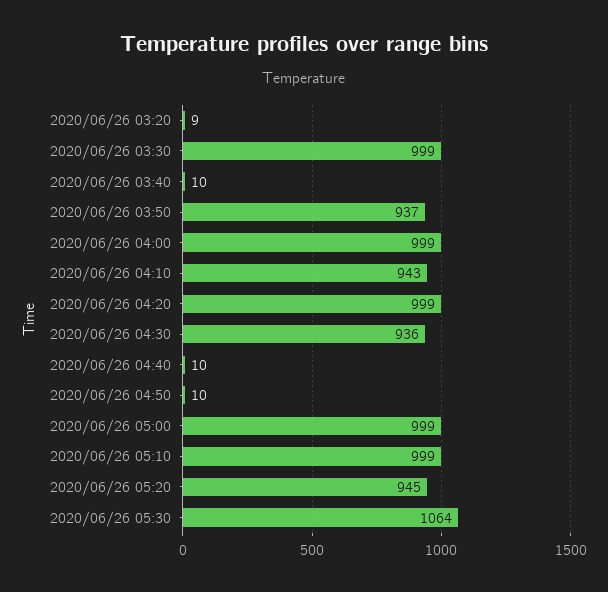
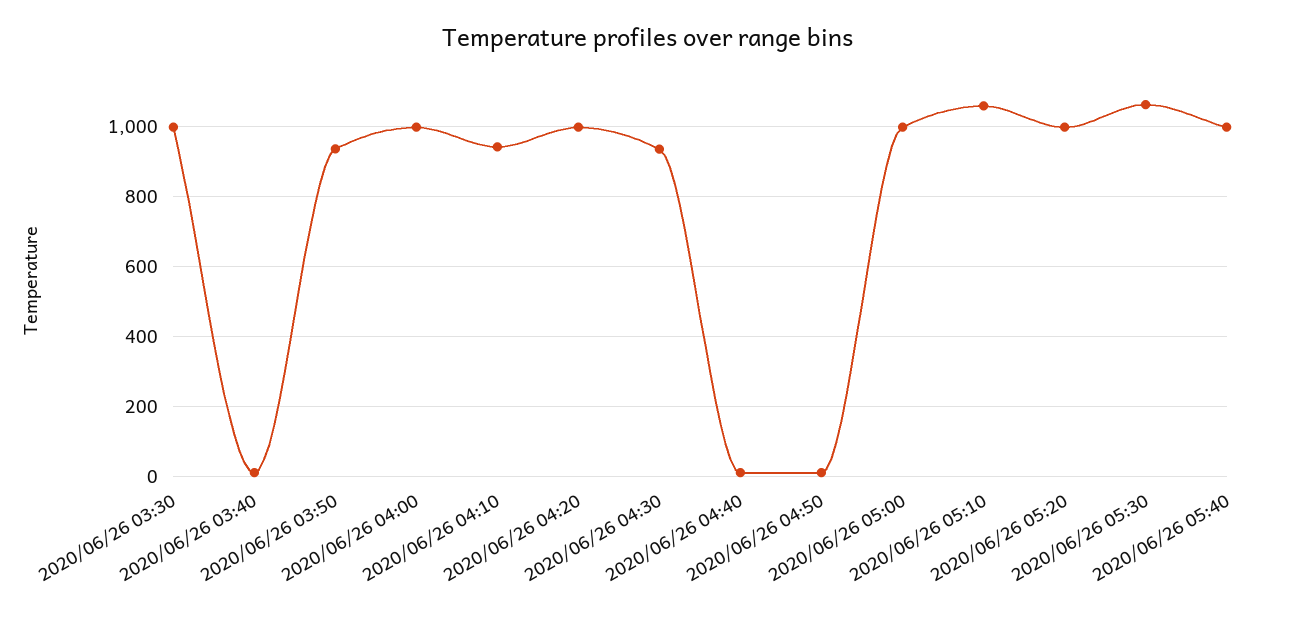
2020/06/26 03:20: 9 -> none
2020/06/26 05:10: 999 -> 1060
2020/06/26 05:20: 945 -> 1000
2020/06/26 05:40: none -> 1000

